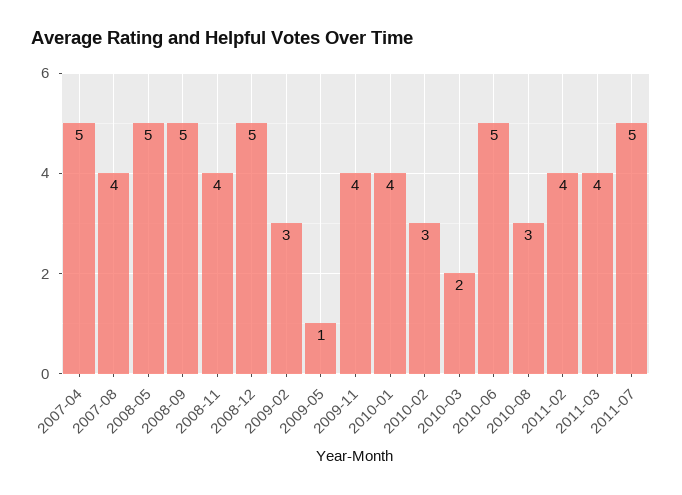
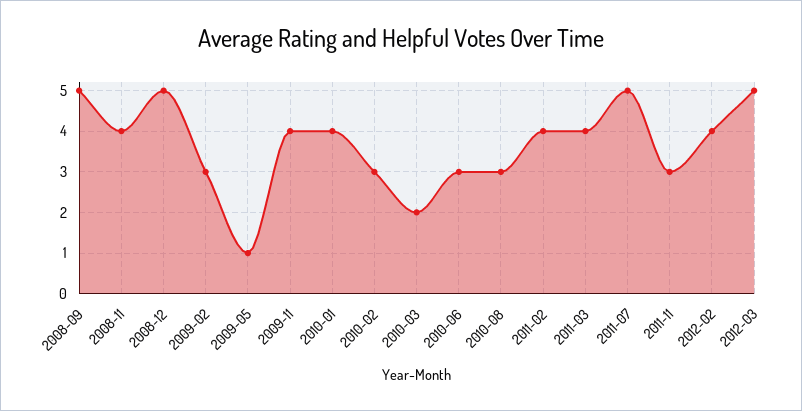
2007-04: 5 -> none
2007-08: 4 -> none
2008-05: 5 -> none
2010-06: 5 -> 3
2011-11: none -> 3
2012-02: none -> 4
2012-03: none -> 5

